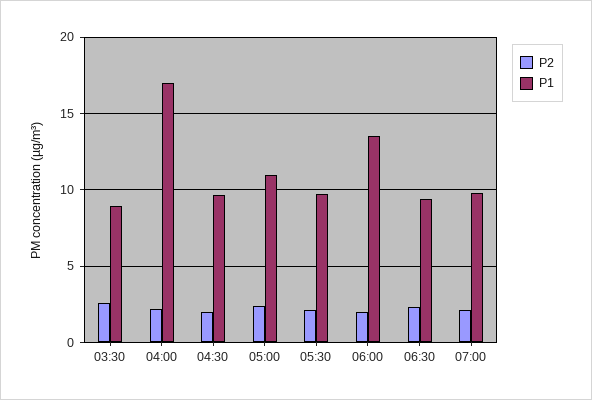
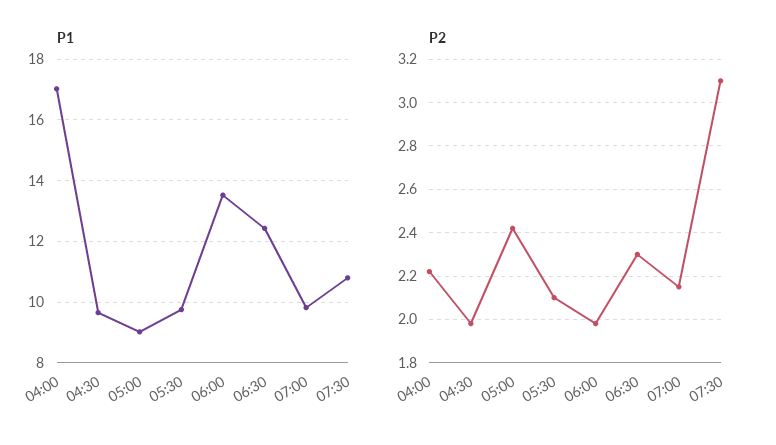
P2, 03:30: 2.5 -> none
P1, 03:30: 9 -> none
P1, 05:00: 11 -> 9
P1, 06:30: 9.5 -> 12.4
P1, 07:30: none -> 10.8
P2, 07:30: none -> 3.1

